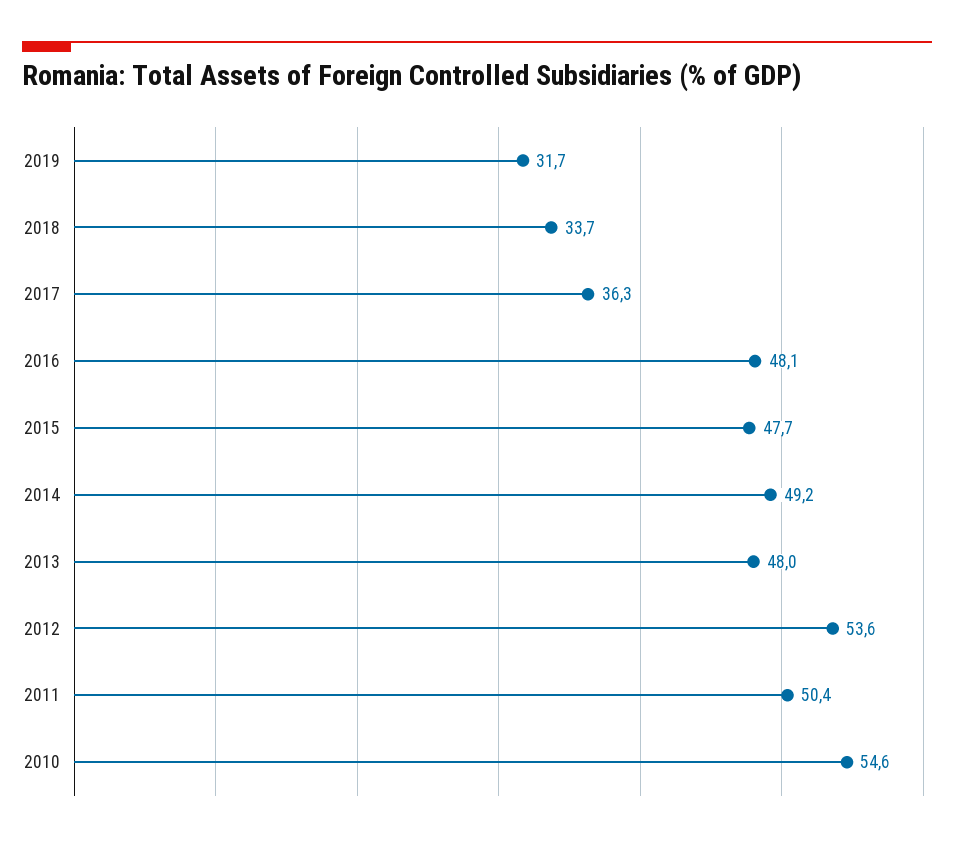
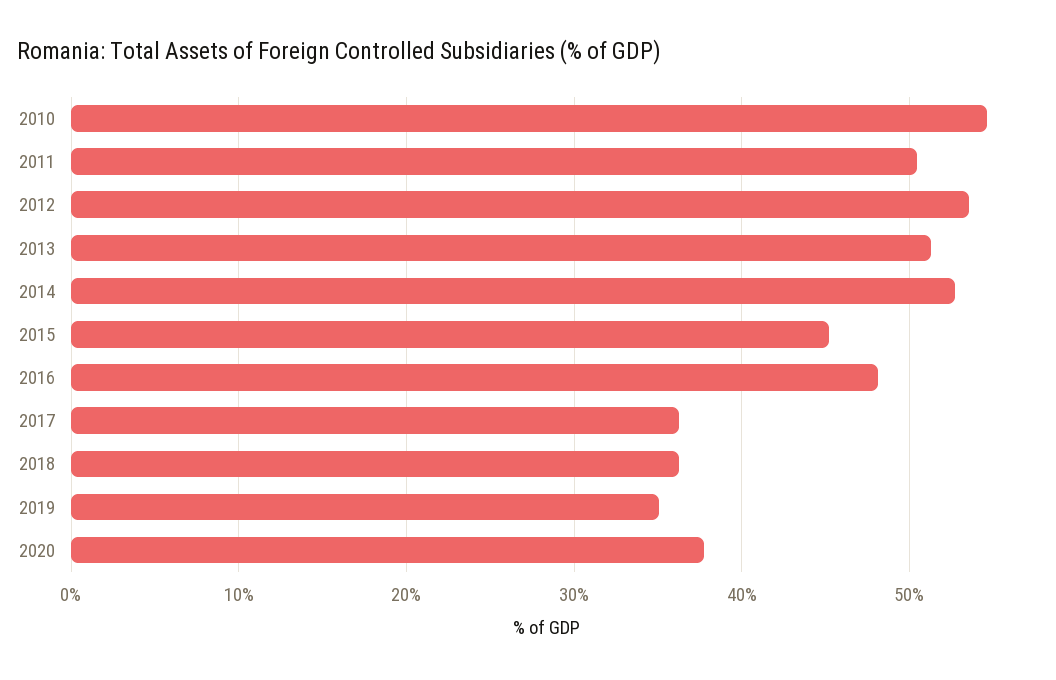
2019: 31.7 -> 35
2018: 33.7 -> 36
2015: 47.7 -> 45
2014: 49.2 -> 53
2013: 48 -> 51
2020: none -> 38

